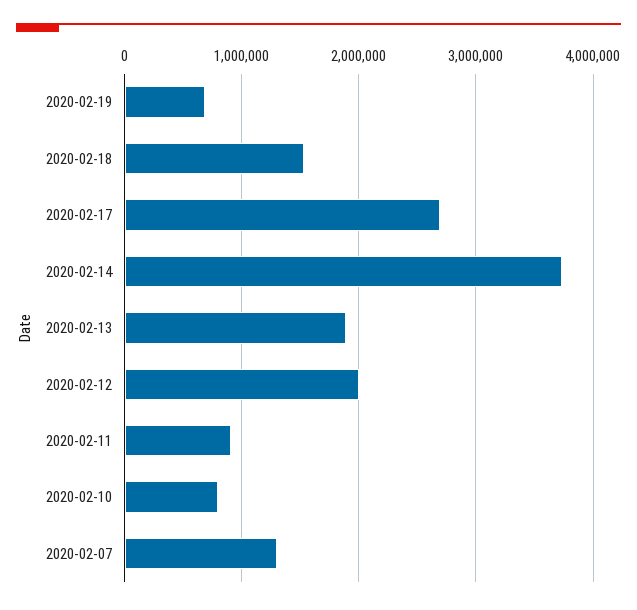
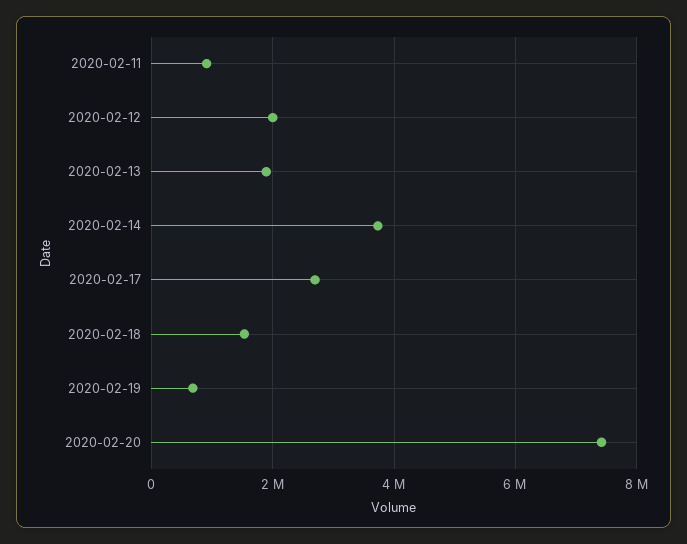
2020-02-10: 800000 -> none
2020-02-07: 1300000 -> none
2020-02-20: none -> 7400000

